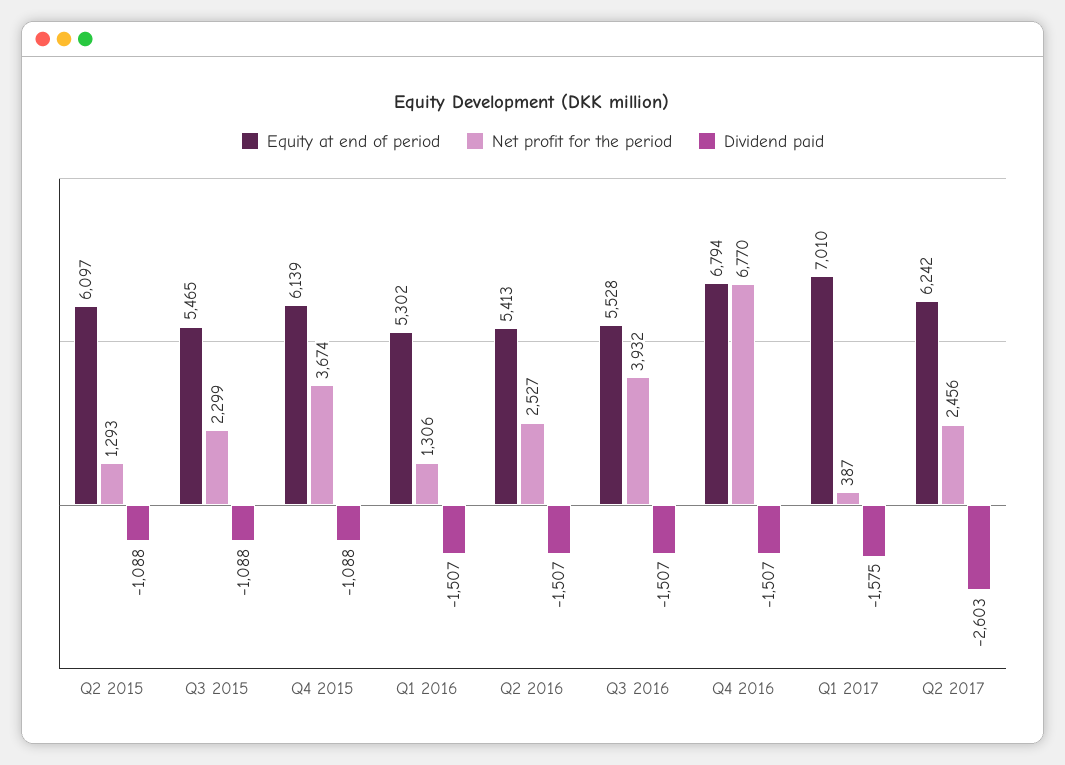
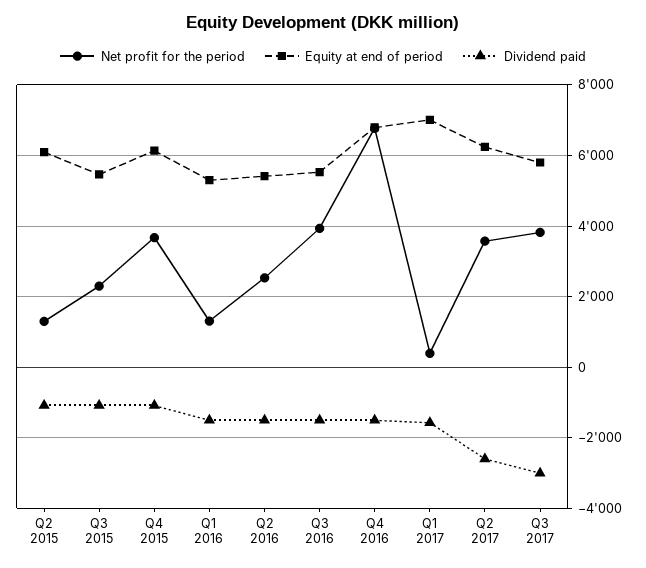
Net profit for the period, Q2 2017: 2456 -> 3600
Net profit for the period, Q3 2017: none -> 3800
Equity at end of period, Q3 2017: none -> 5800
Dividend paid, Q3 2017: none -> -3000

